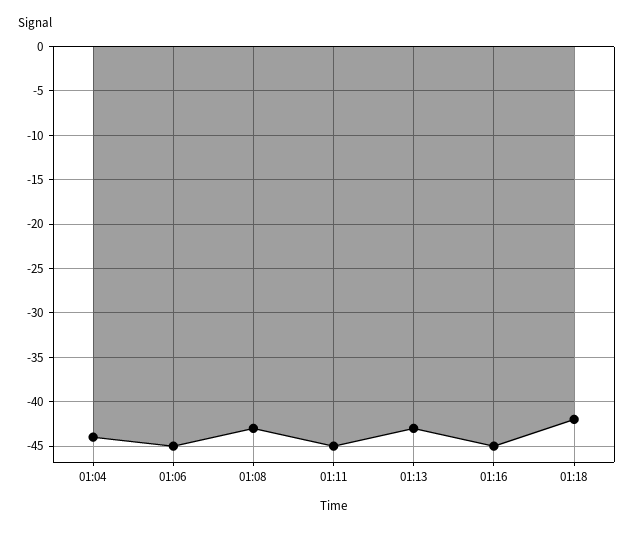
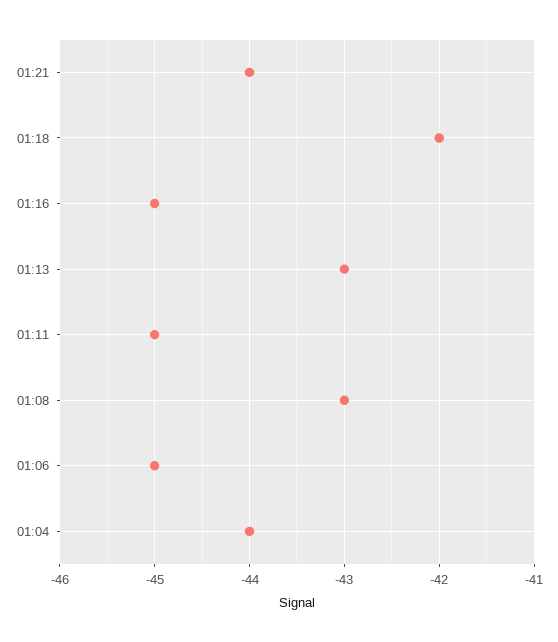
01:21: none -> -44

